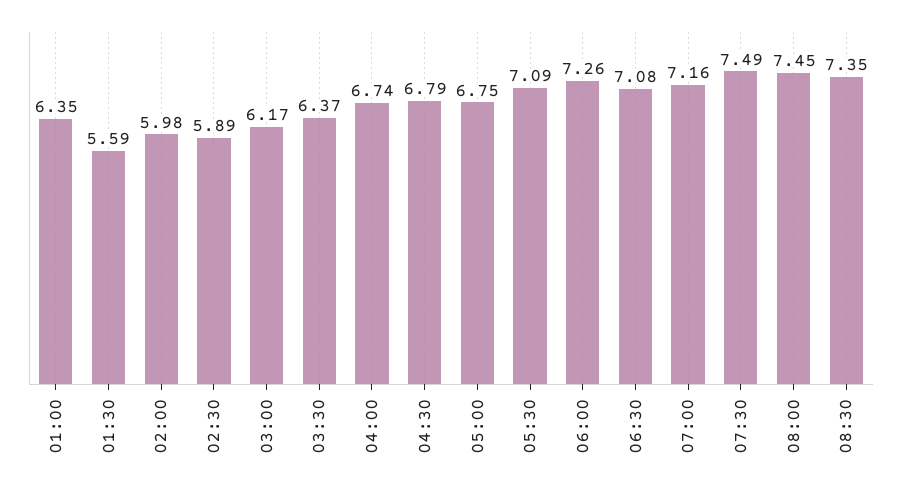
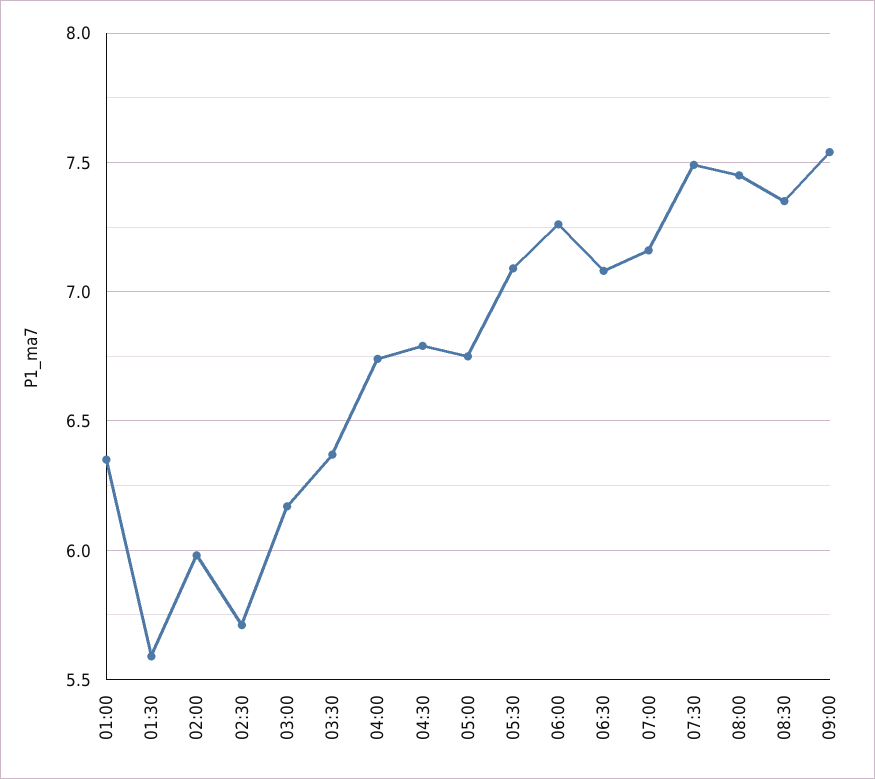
02:30: 5.89 -> 5.7
09:00: none -> 7.55

